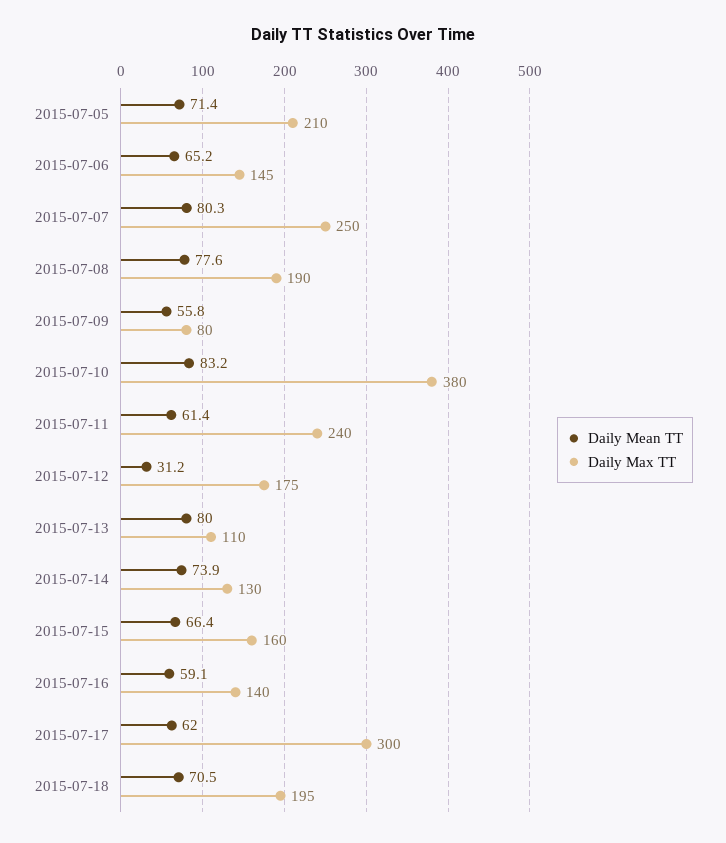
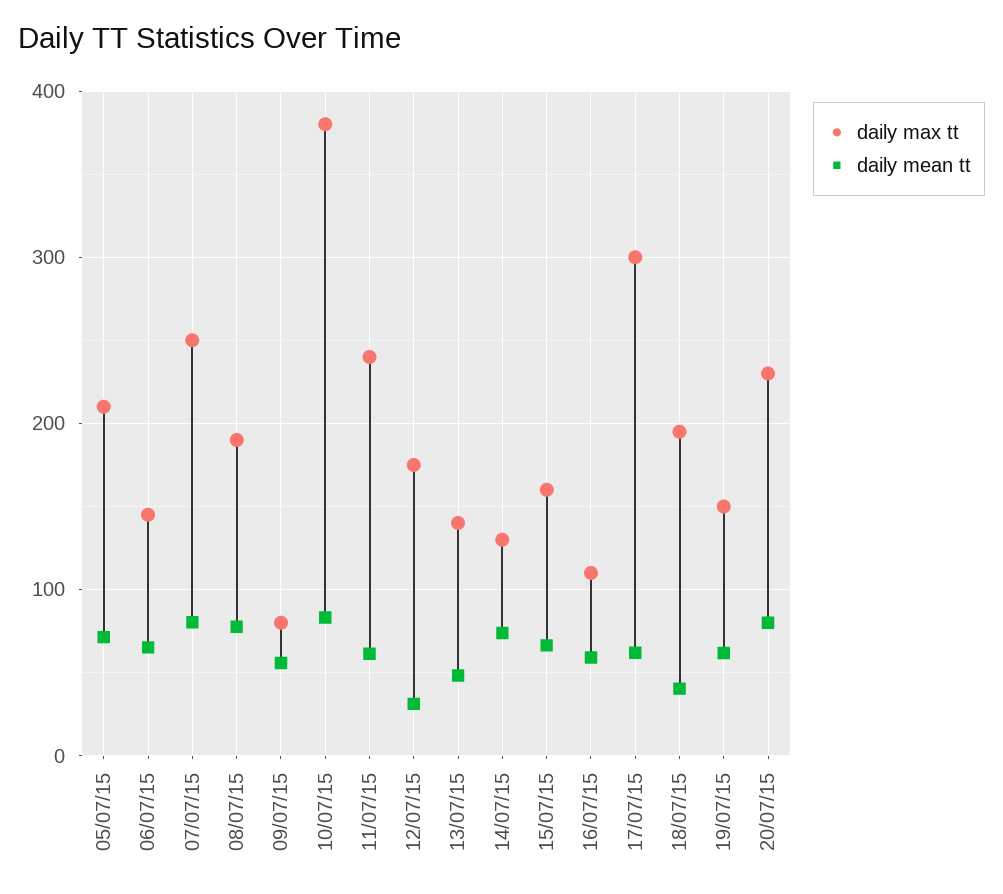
Daily Mean TT, 2015-07-13: 80 -> 50
Daily Max TT, 2015-07-13: 110 -> 140
Daily Max TT, 2015-07-16: 140 -> 110
Daily Mean TT, 2015-07-18: 70.5 -> 40
Daily Max TT, 19/07/15: none -> 150
Daily Mean TT, 19/07/15: none -> 60
Daily Max TT, 20/07/15: none -> 230
Daily Mean TT, 20/07/15: none -> 80

